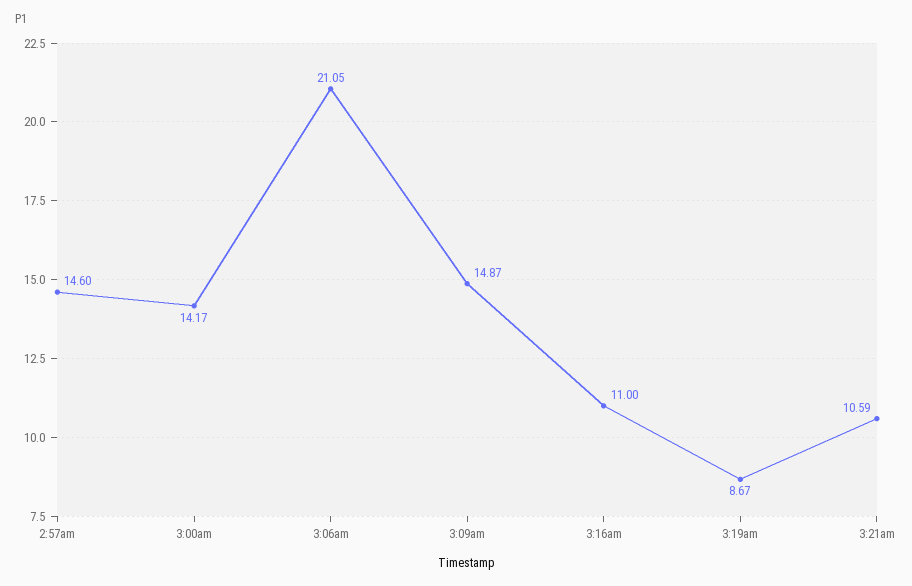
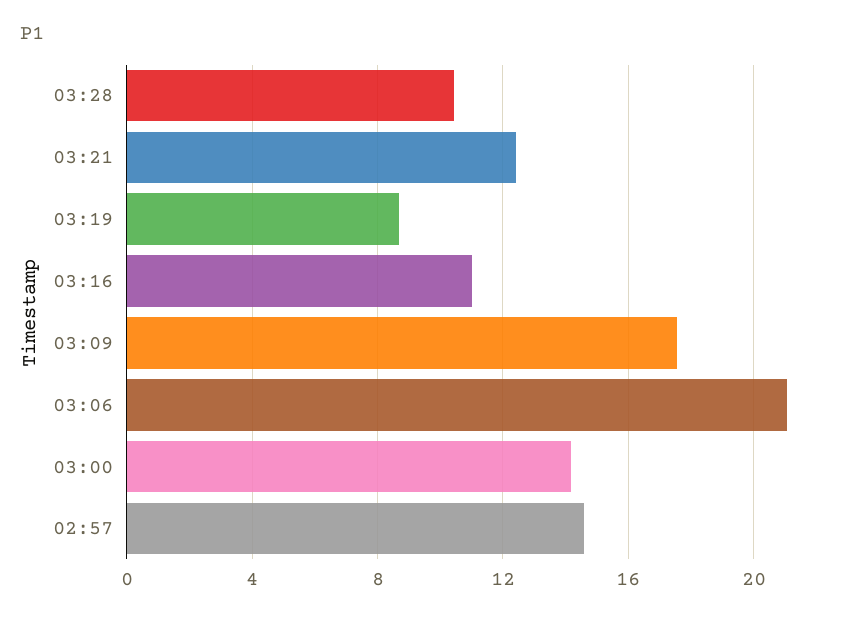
3:09am: 14.87 -> 17.5
3:21am: 10.59 -> 12.5
03:28: none -> 10.5

